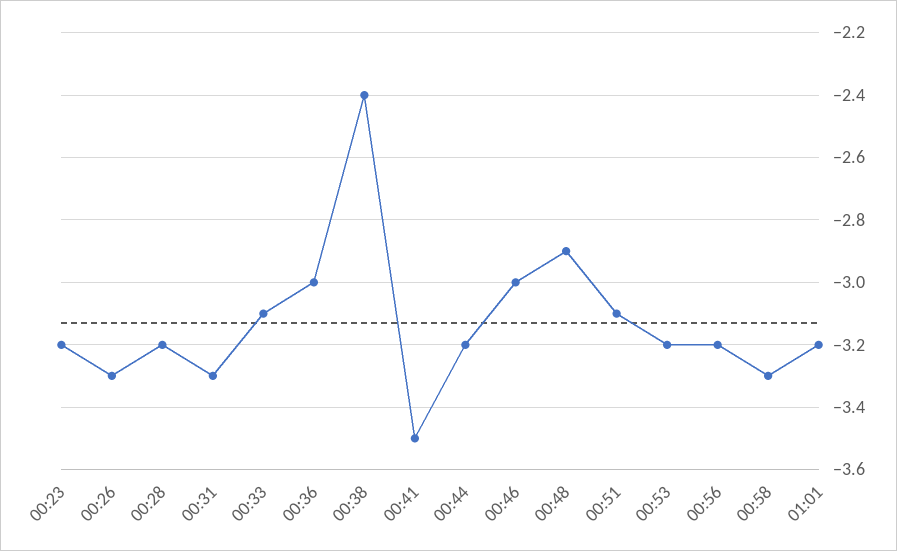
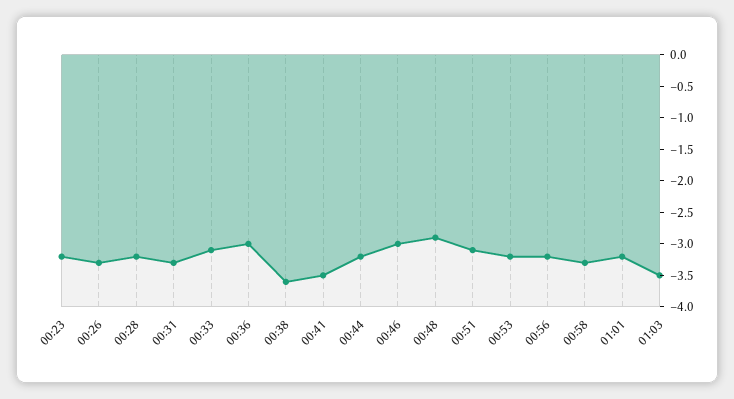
00:38: -2.4 -> -3.5
01:03: none -> -3.5

